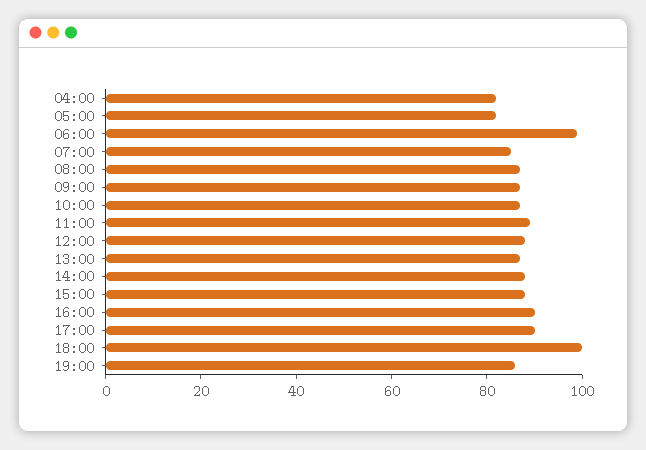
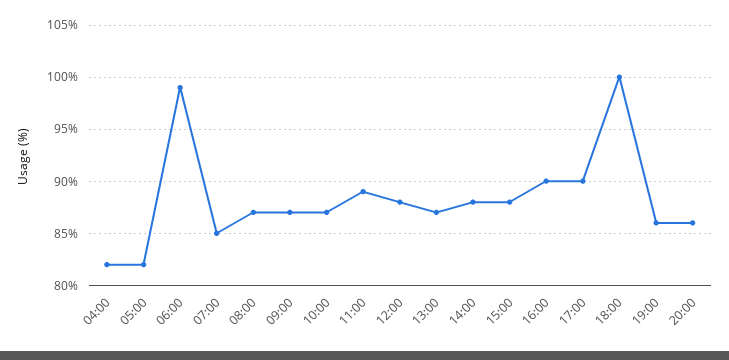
20:00: none -> 86

